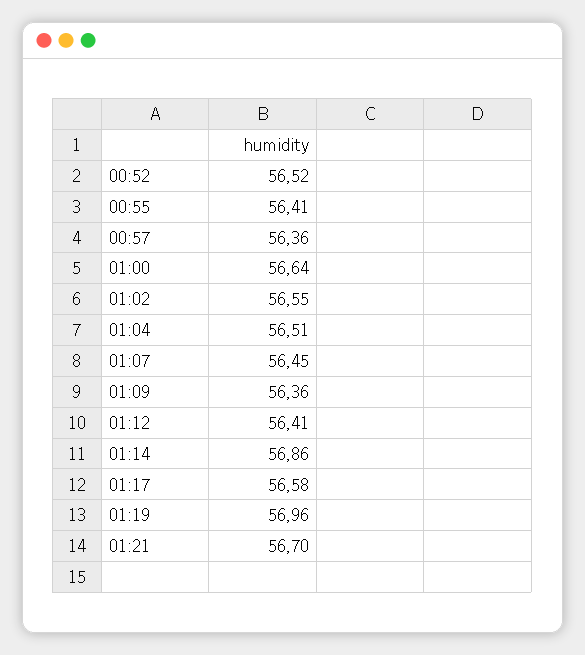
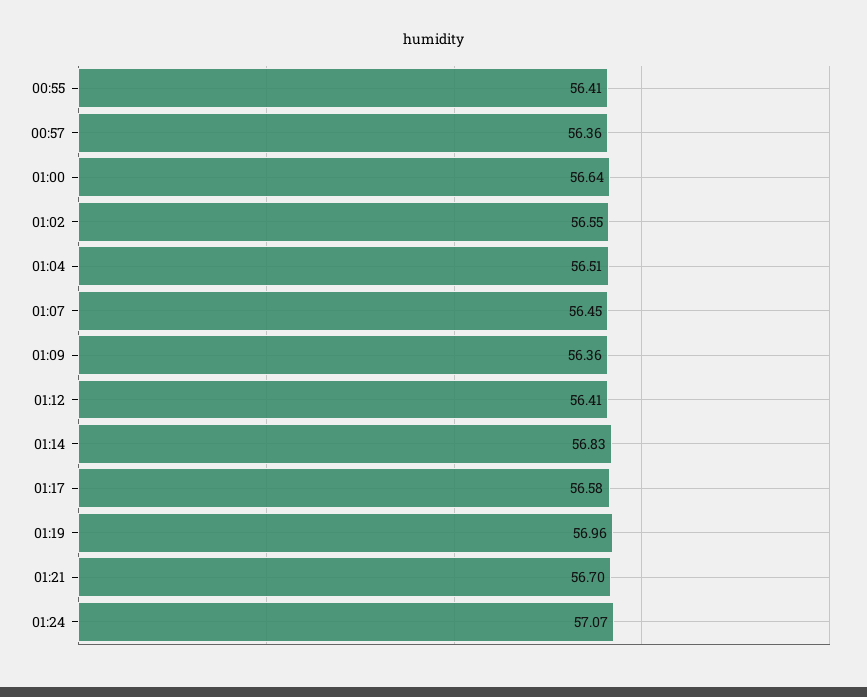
00:52: 56.52 -> none
01:14: 56.86 -> 56.83
01:24: none -> 57.07

